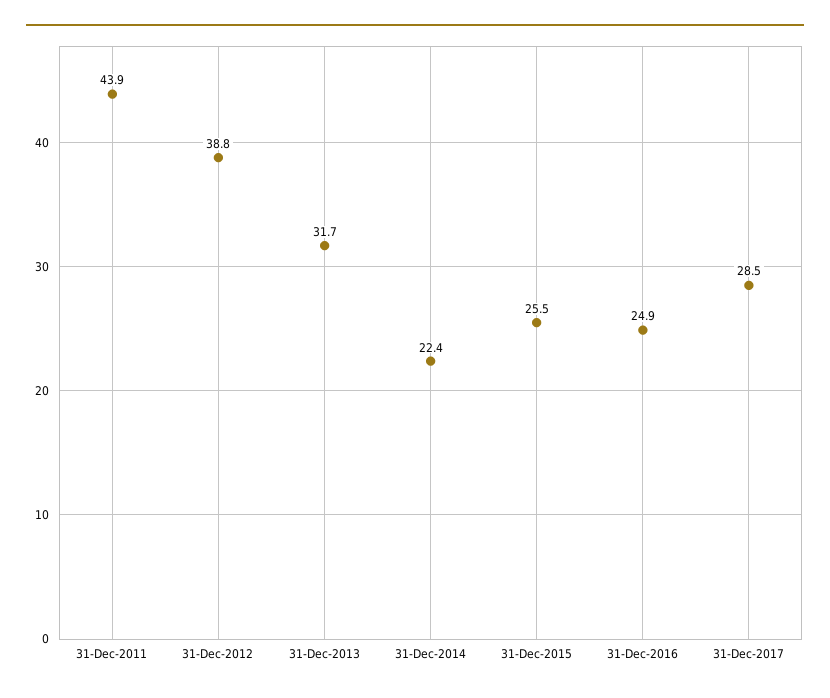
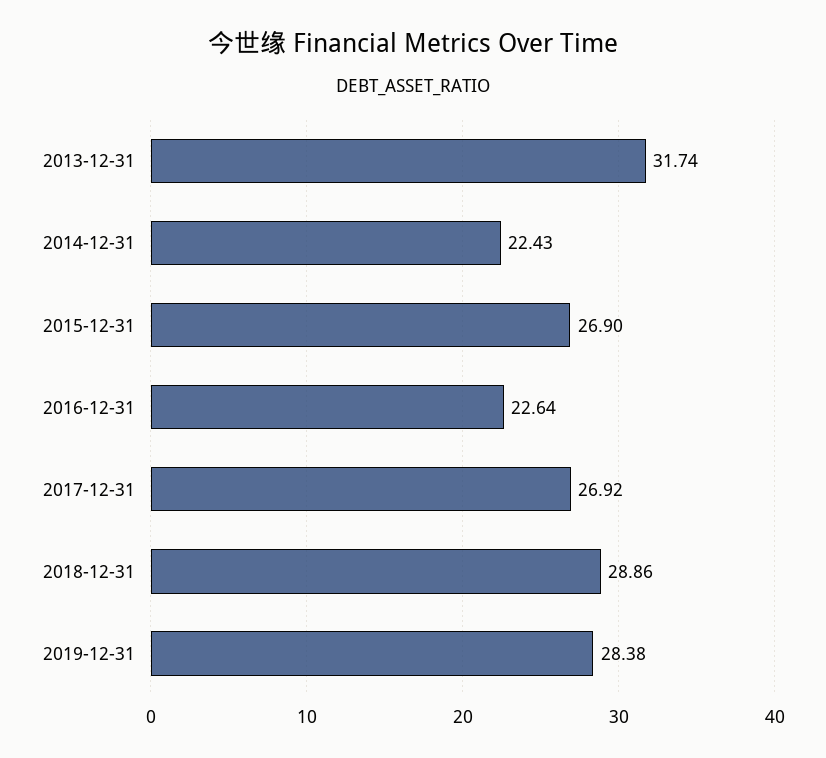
31-Dec-2011: 43.9 -> none
31-Dec-2012: 38.8 -> none
31-Dec-2015: 25.5 -> 26.9
31-Dec-2016: 24.9 -> 22.64
31-Dec-2017: 28.5 -> 26.92
2018-12-31: none -> 28.86
2019-12-31: none -> 28.38

